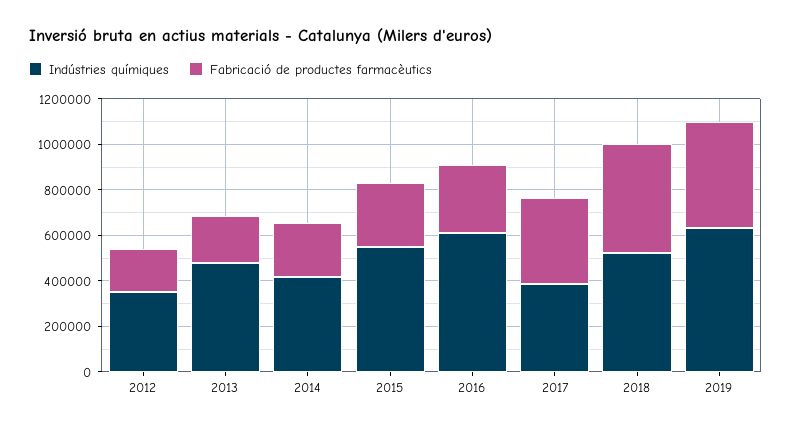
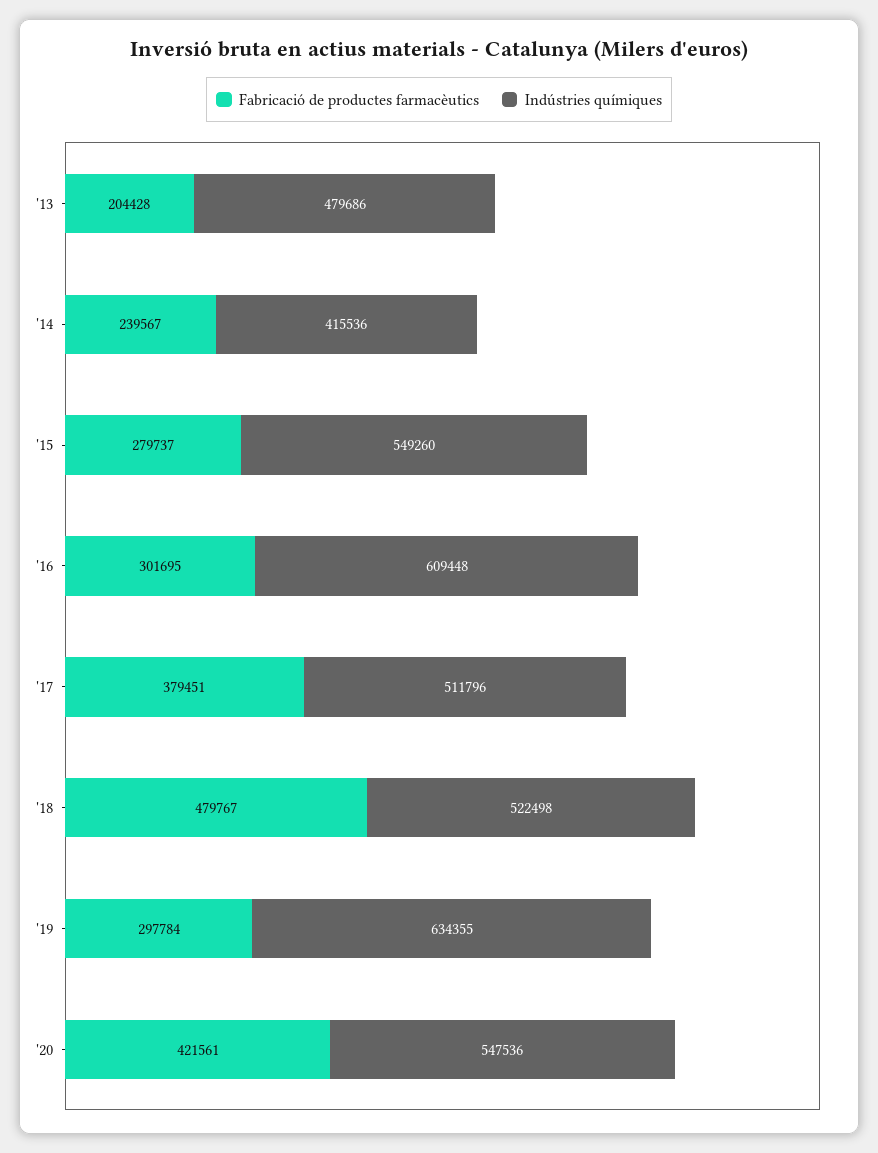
Indústries químiques, 2012: 350000 -> none
Fabricació de productes farmacèutics, 2012: 200000 -> none
Indústries químiques, 2017: 400000 -> 511796
Fabricació de productes farmacèutics, 2019: 450000 -> 297784
Fabricació de productes farmacèutics, '20: none -> 421561
Indústries químiques, '20: none -> 547536

